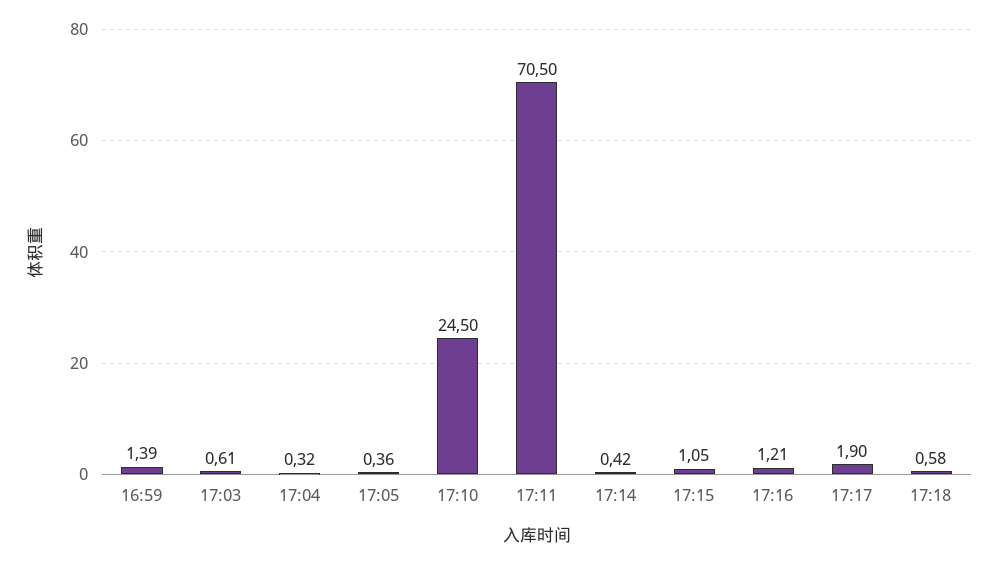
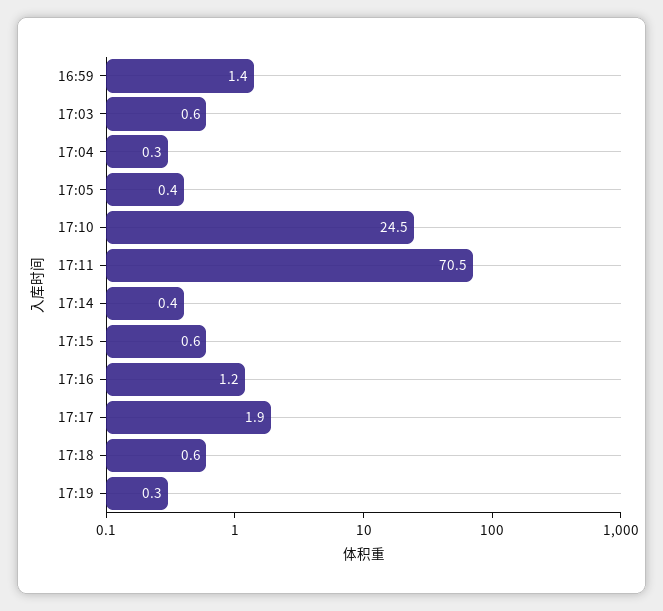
17:15: 1.05 -> 0.6
17:19: none -> 0.3

